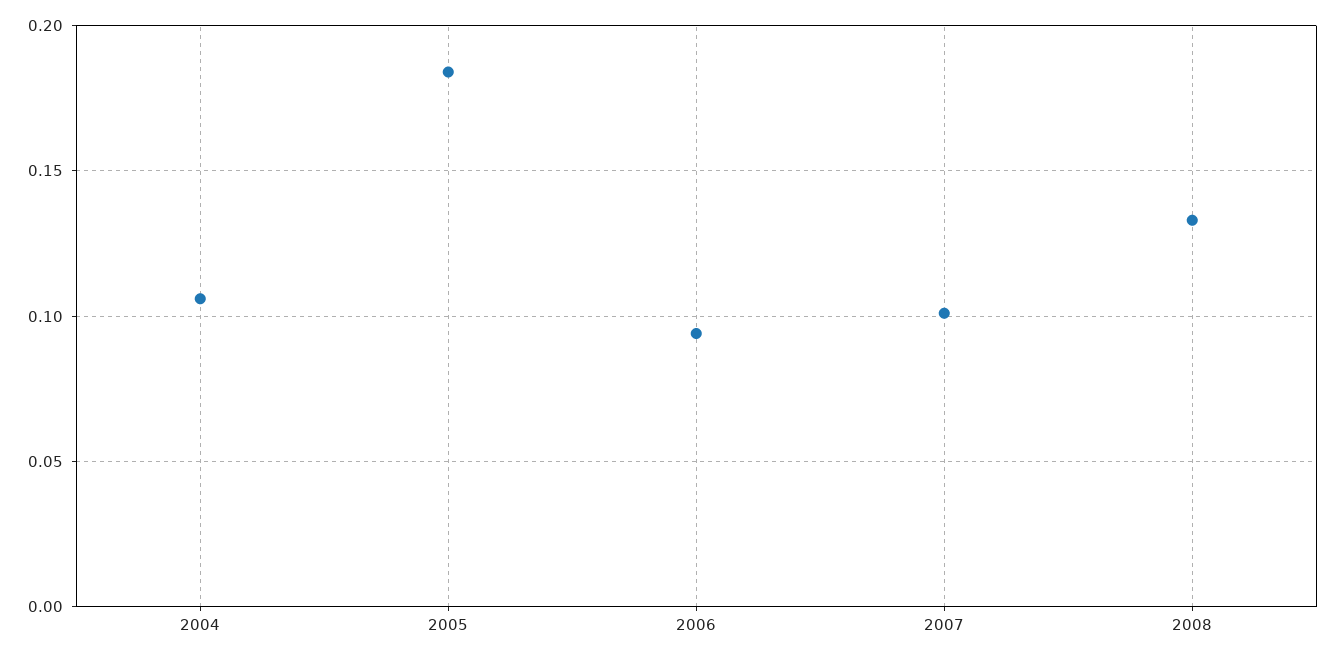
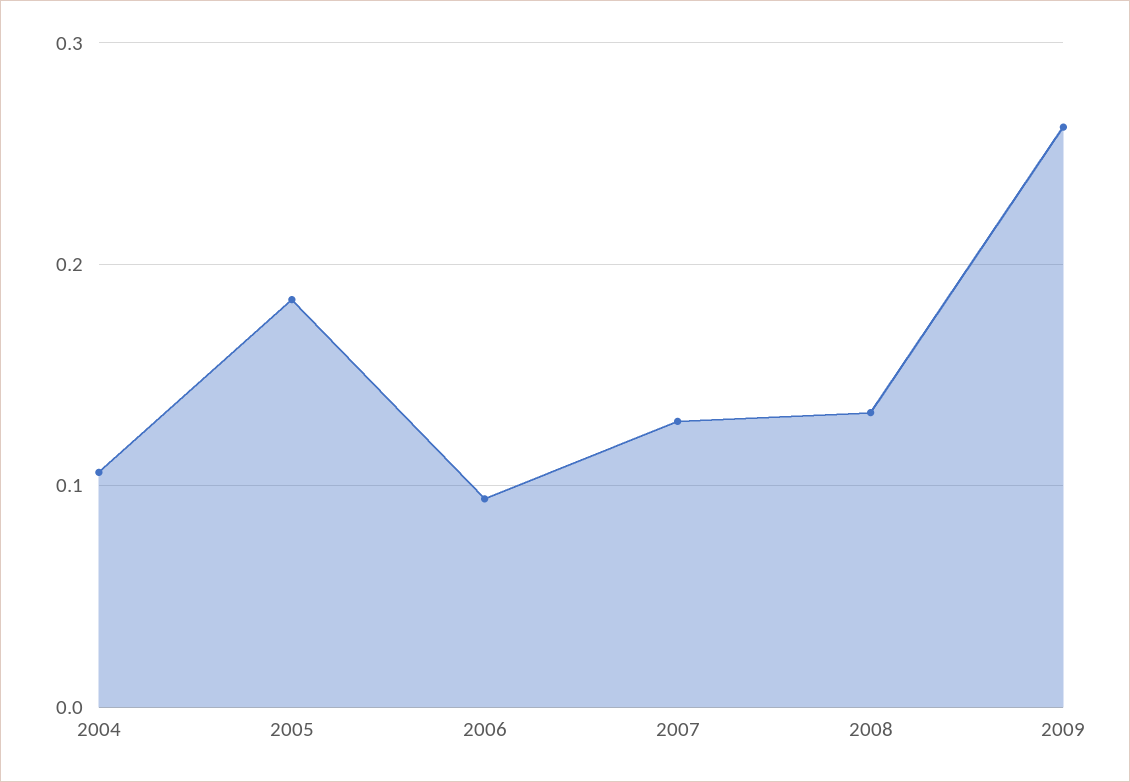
2007: 0.1 -> 0.13
2009: none -> 0.26

